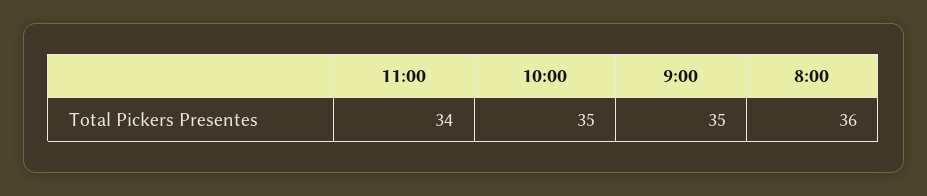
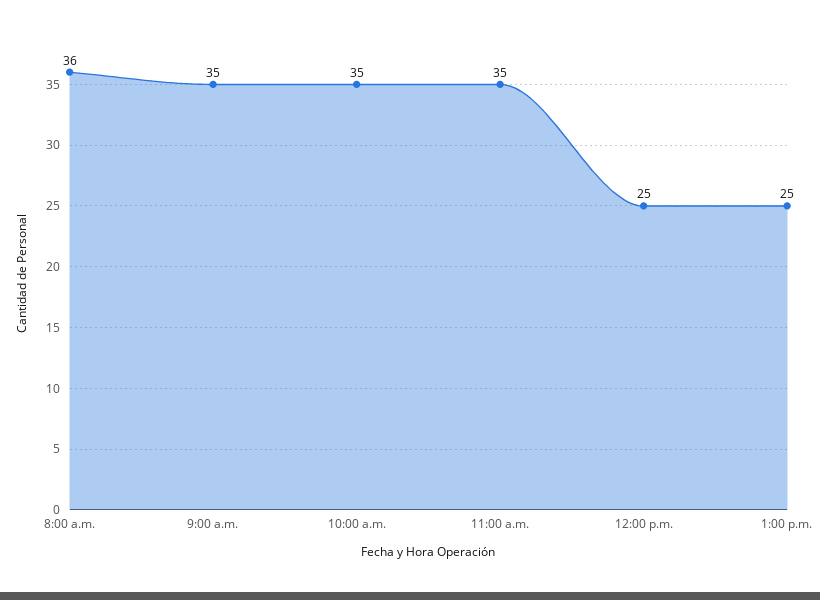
11:00: 34 -> 35
12:00 p.m.: none -> 25
1:00 p.m.: none -> 25

